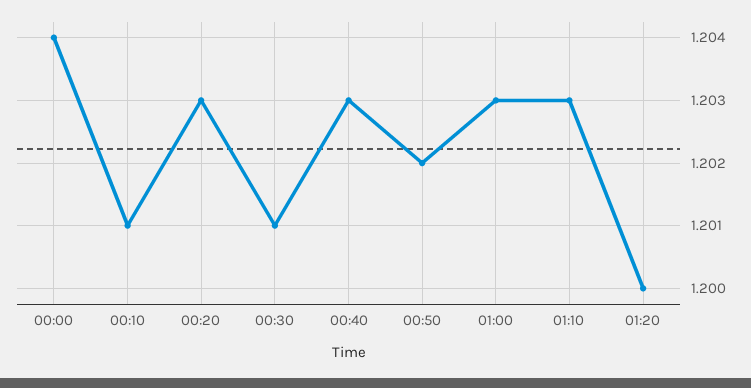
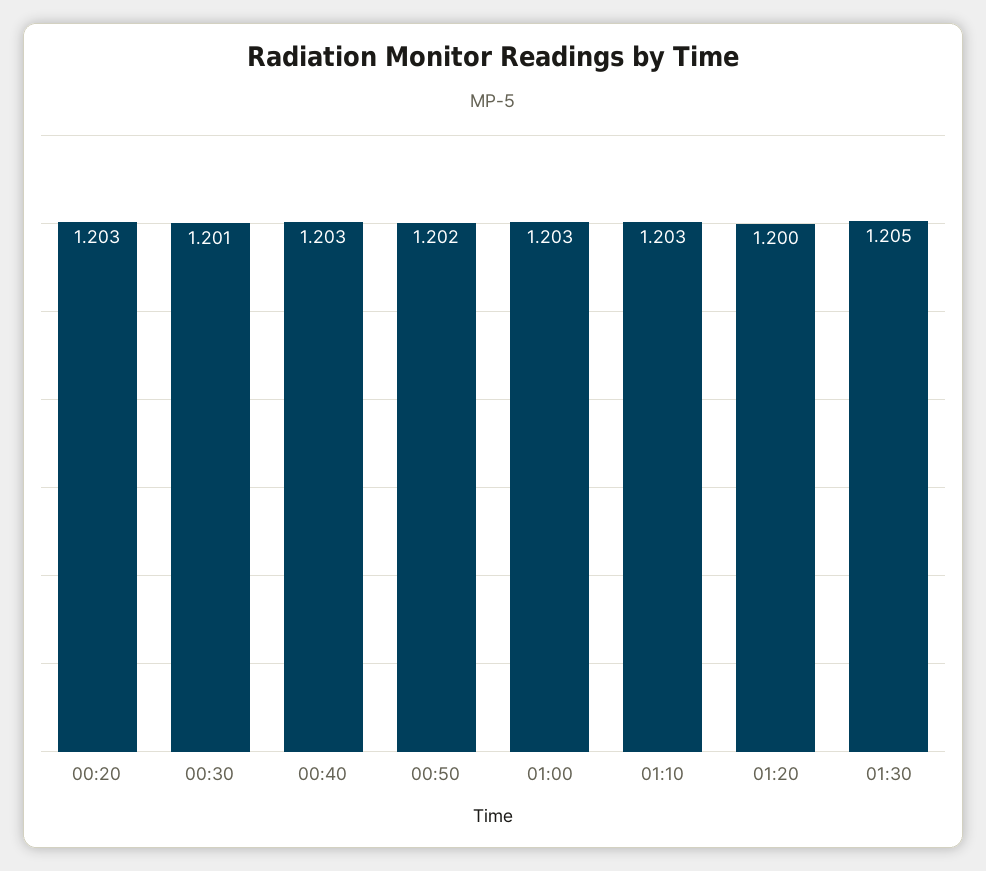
00:00: 1.204 -> none
00:10: 1.201 -> none
01:30: none -> 1.205

